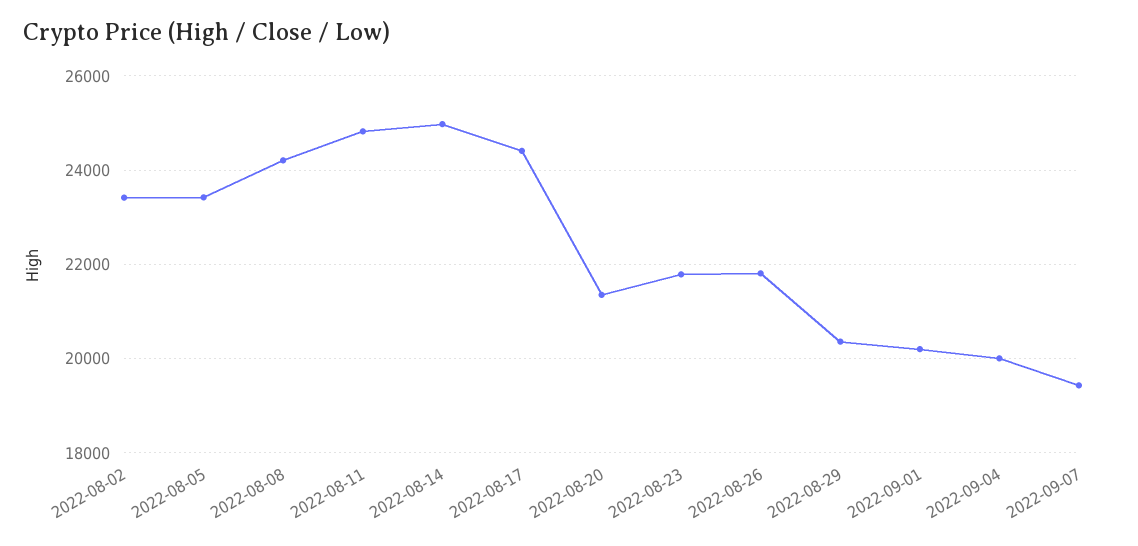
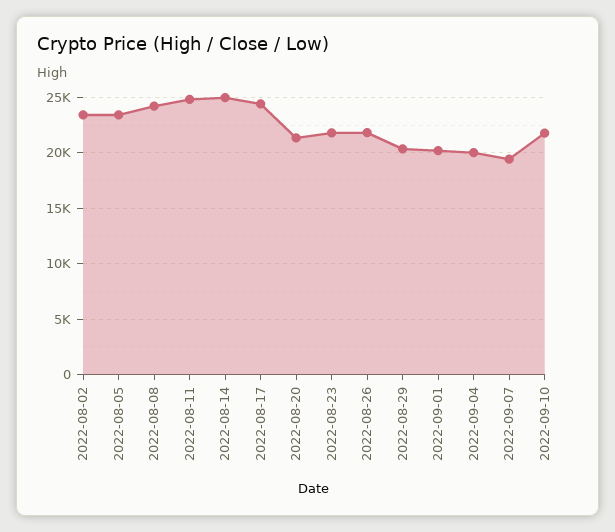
2022-09-10: none -> 22000

